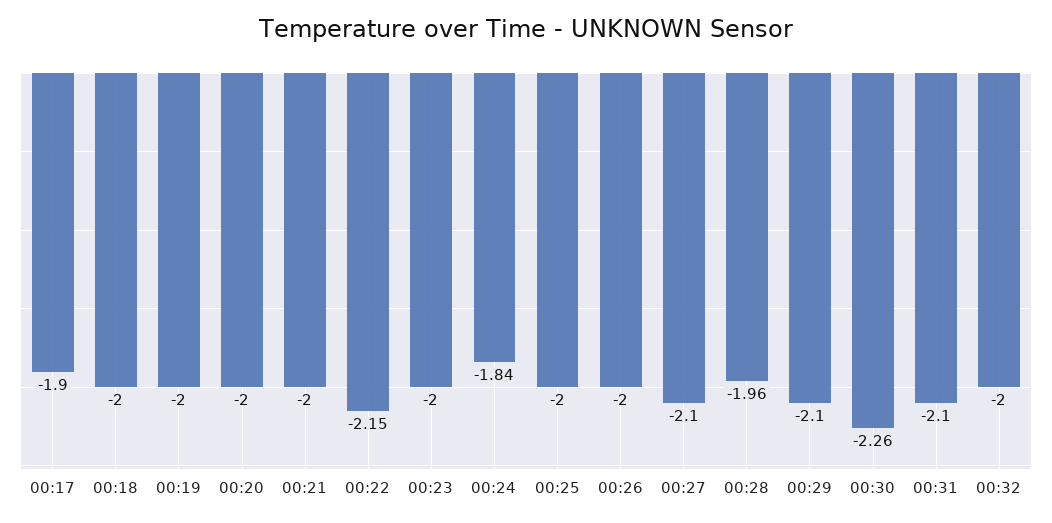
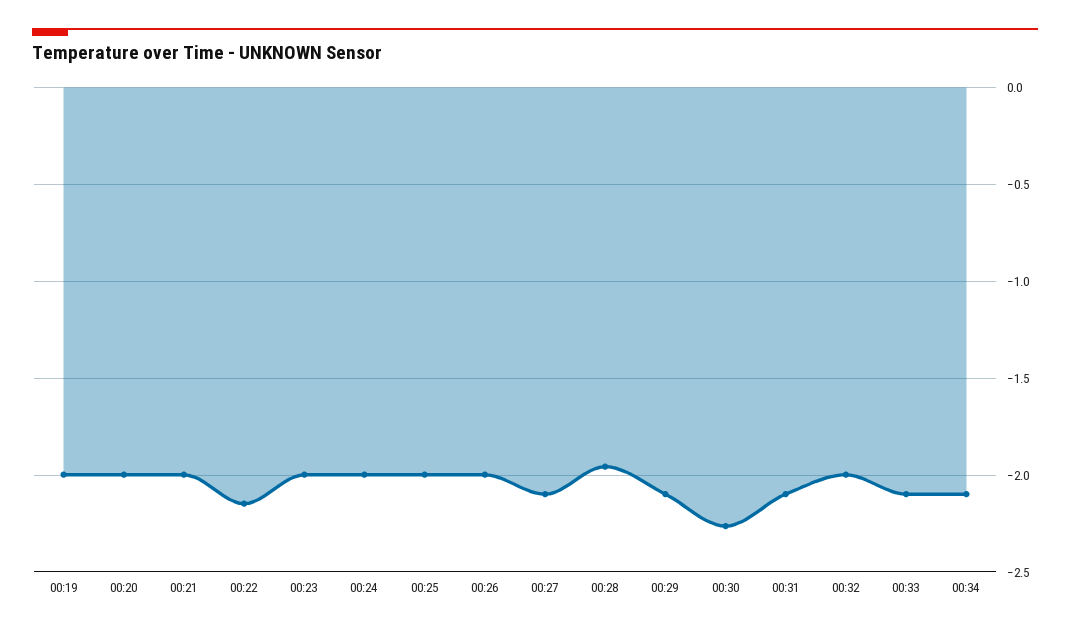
00:17: -1.9 -> none
00:18: -2 -> none
00:24: -1.84 -> -2
00:33: none -> -2.1
00:34: none -> -2.1

